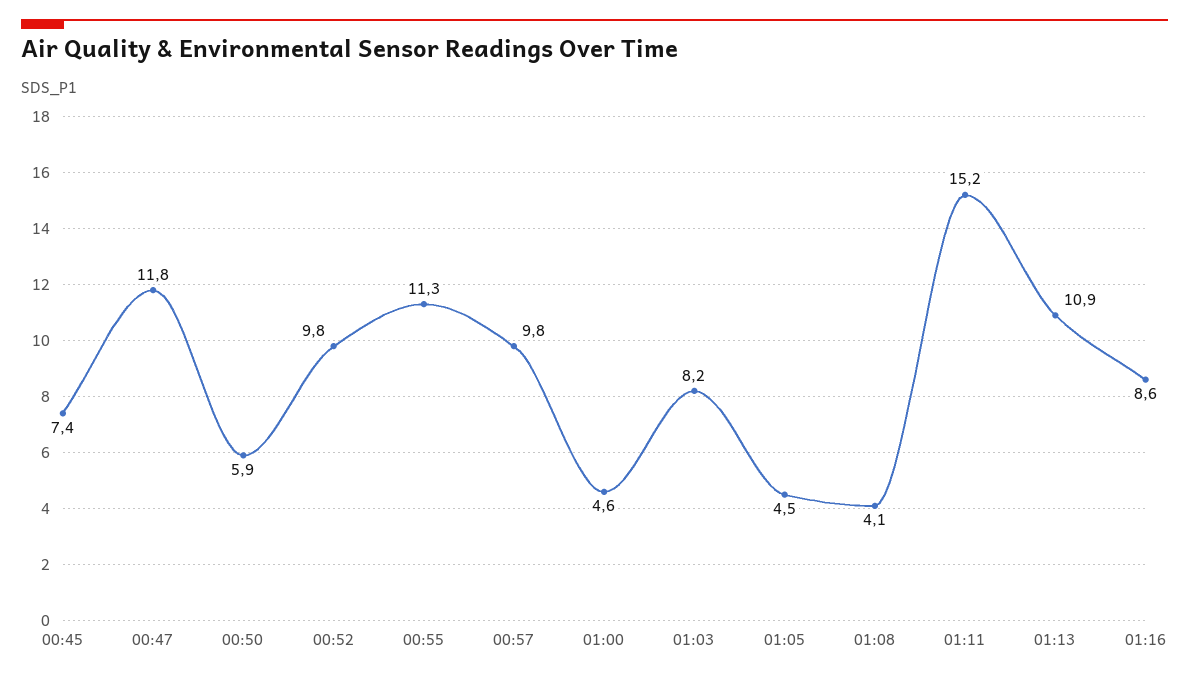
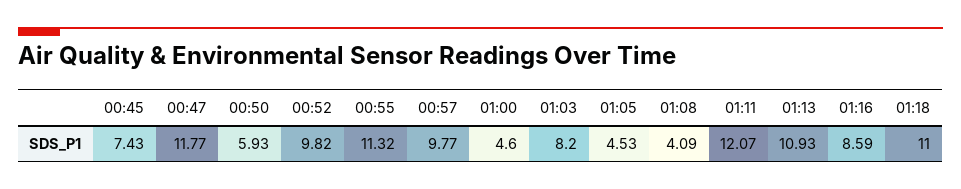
01:11: 15.2 -> 12.07
01:18: none -> 11

